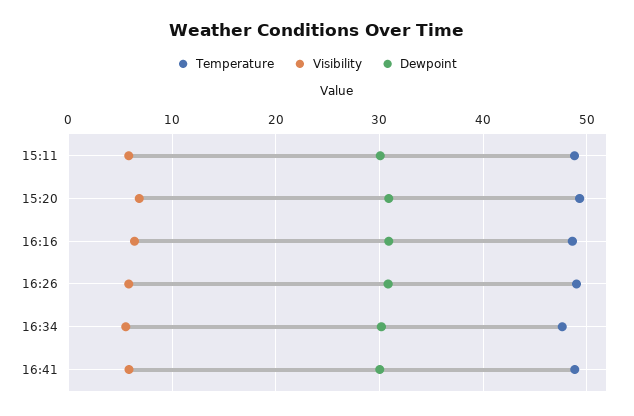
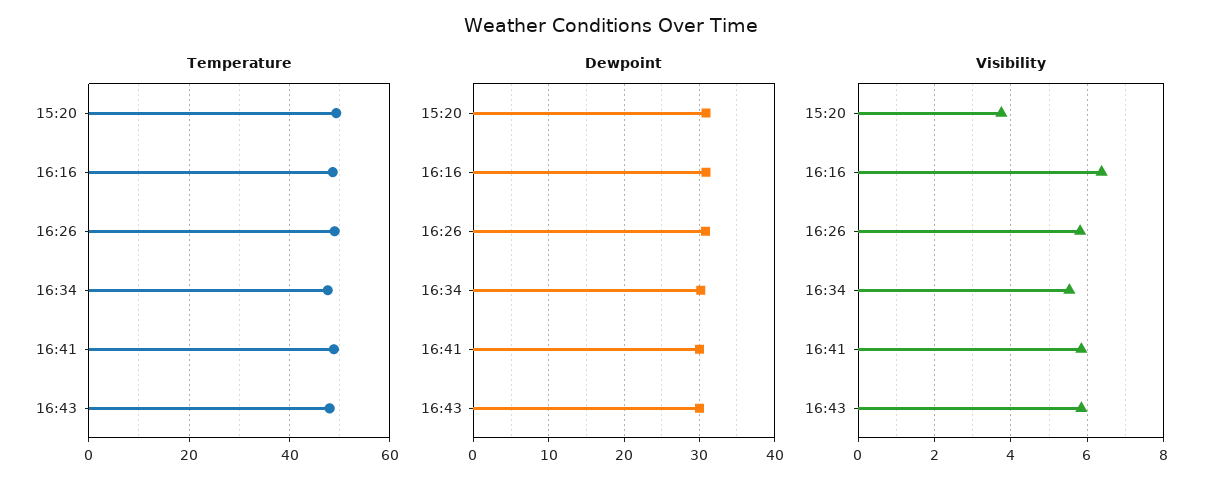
Temperature, 15:11: 49 -> none
Visibility, 15:11: 6 -> none
Dewpoint, 15:11: 30 -> none
Visibility, 15:20: 7 -> 3.8
Temperature, 16:43: none -> 48
Dewpoint, 16:43: none -> 30
Visibility, 16:43: none -> 5.8

